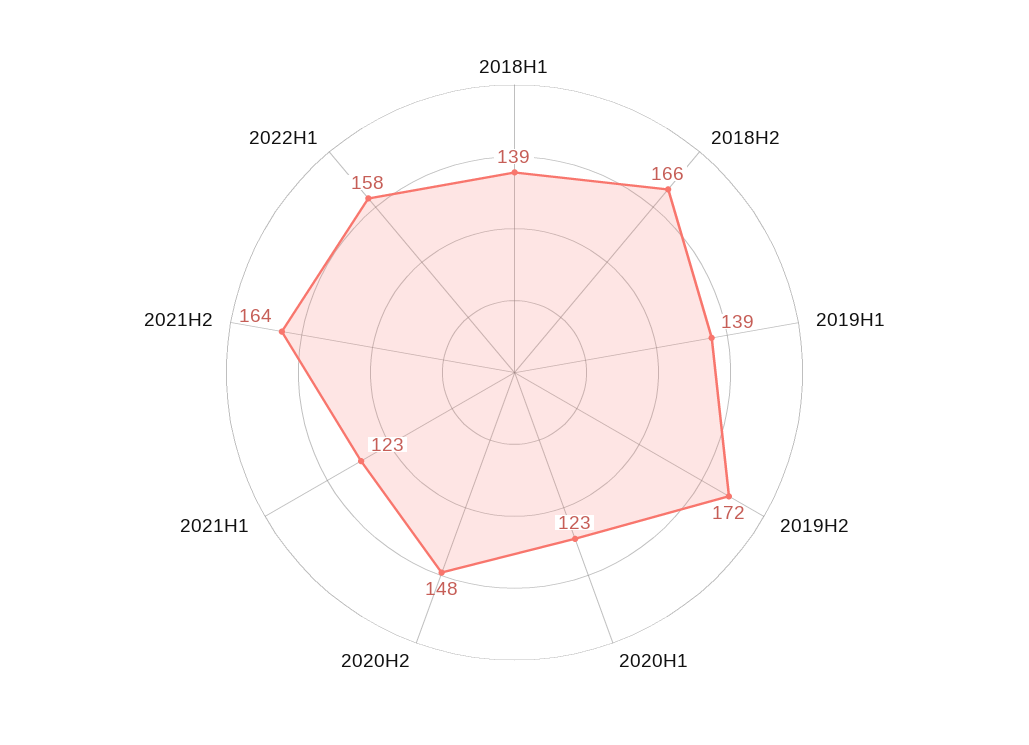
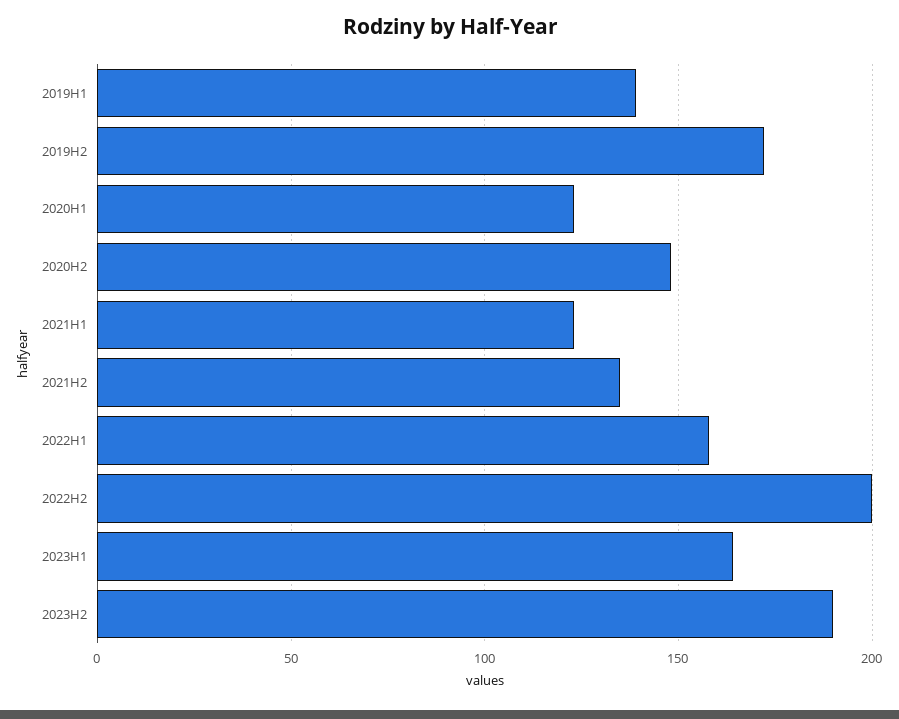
2018H1: 139 -> none
2018H2: 166 -> none
2021H2: 164 -> 135
2022H2: none -> 200
2023H1: none -> 165
2023H2: none -> 190

